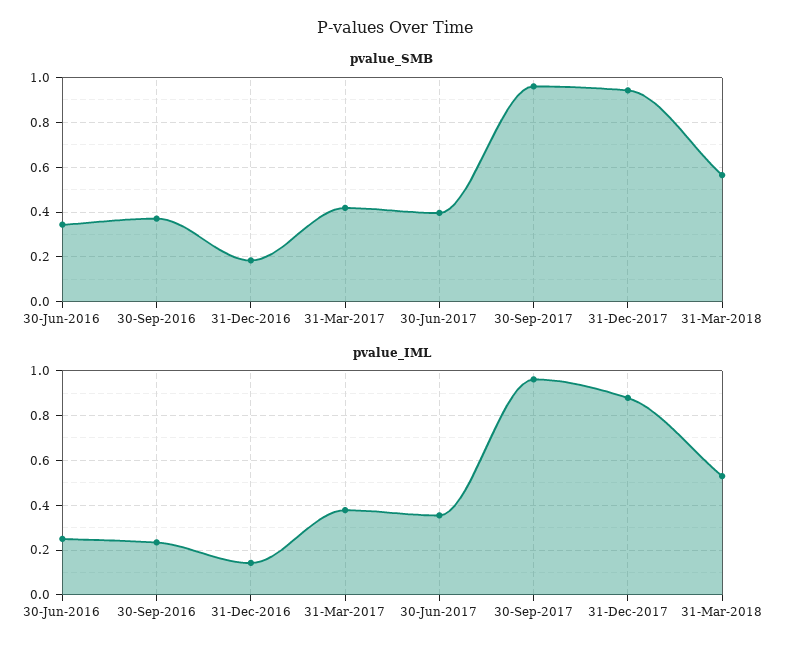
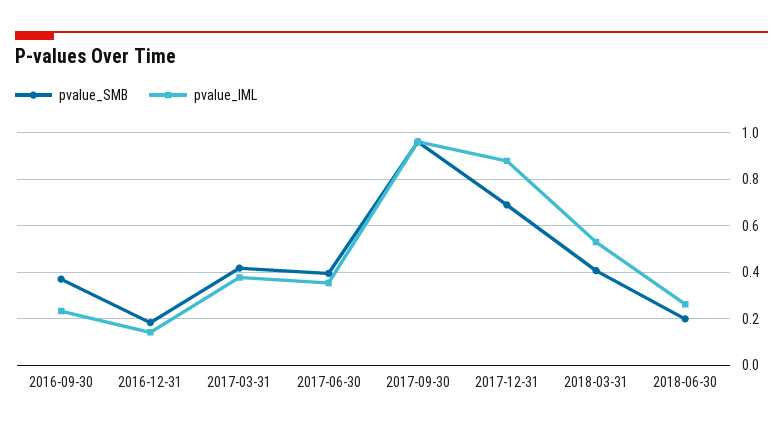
pvalue_SMB, 30-Jun-2016: 0.35 -> none
pvalue_SMB, 31-Dec-2017: 0.95 -> 0.7
pvalue_SMB, 31-Mar-2018: 0.55 -> 0.4
pvalue_IML, 30-Jun-2016: 0.25 -> none
pvalue_SMB, 2018-06-30: none -> 0.2
pvalue_IML, 2018-06-30: none -> 0.25

